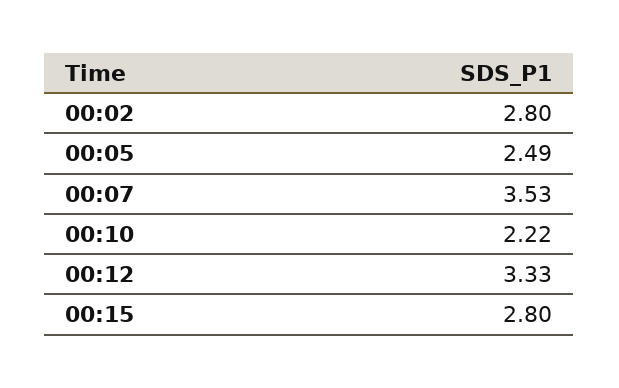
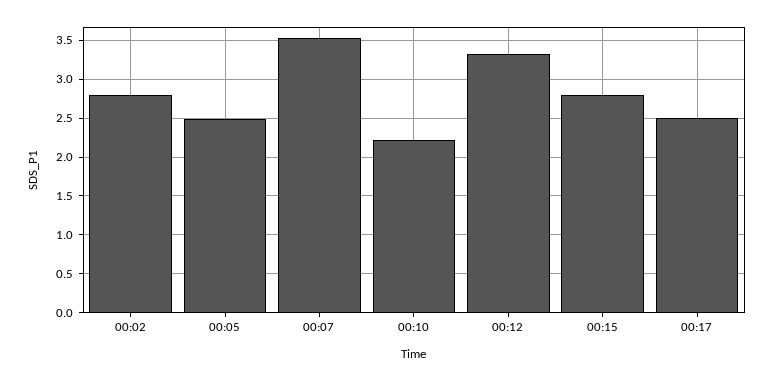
00:17: none -> 2.5

